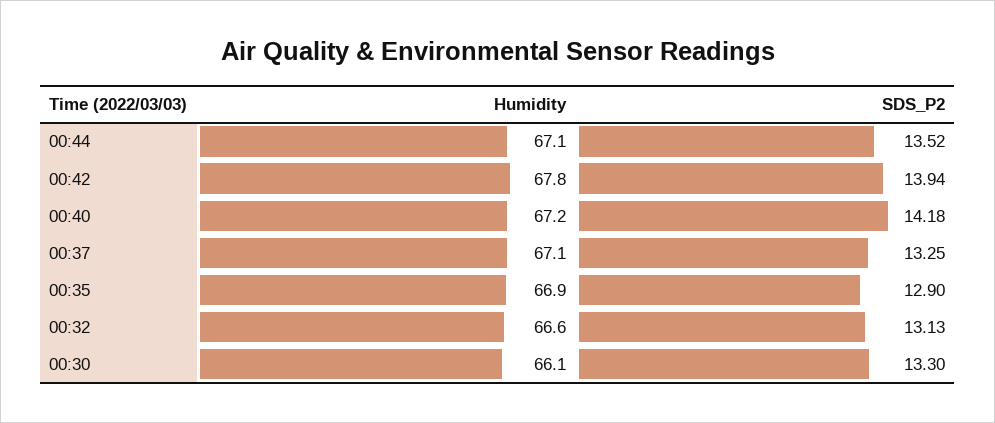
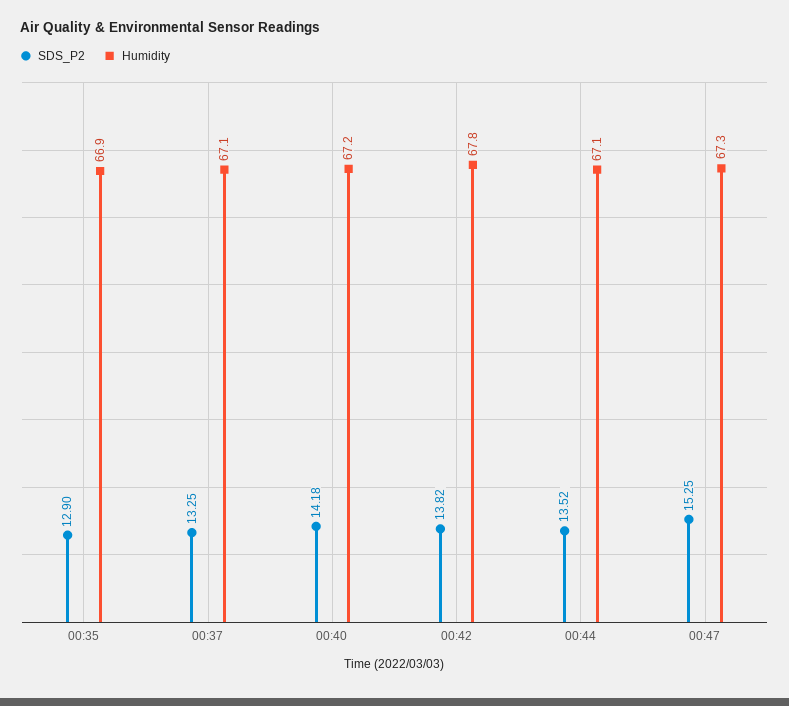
SDS_P2, 00:42: 13.94 -> 13.82
Humidity, 00:32: 66.6 -> none
SDS_P2, 00:32: 13.13 -> none
Humidity, 00:30: 66.1 -> none
SDS_P2, 00:30: 13.3 -> none
SDS_P2, 00:47: none -> 15.25
Humidity, 00:47: none -> 67.3

